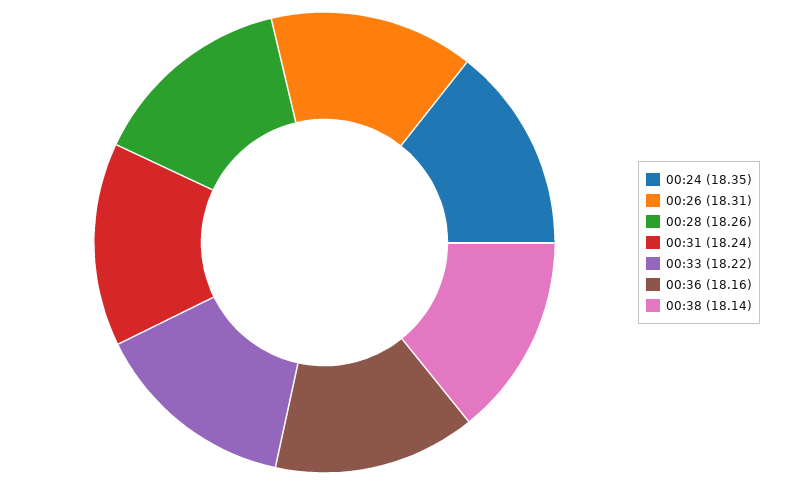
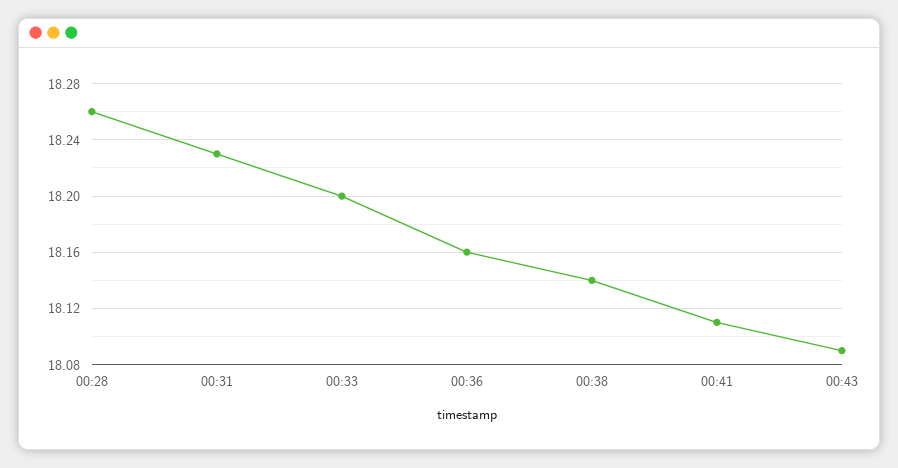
00:24: 18.35 -> none
00:26: 18.31 -> none
00:31: 18.24 -> 18.23
00:33: 18.22 -> 18.2
00:41: none -> 18.11
00:43: none -> 18.09

